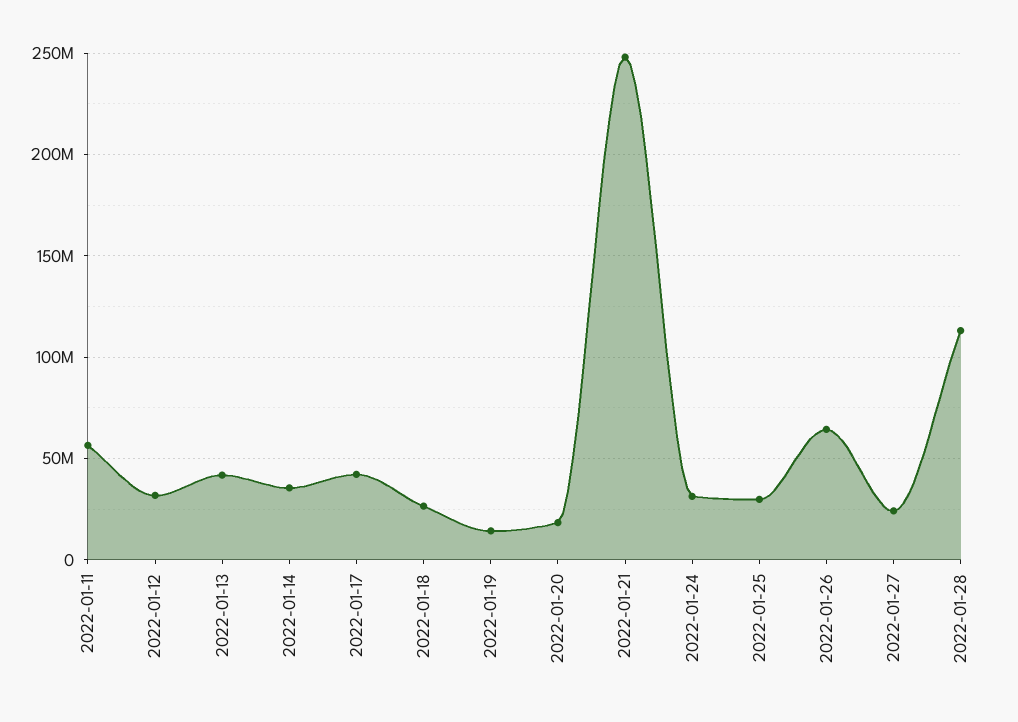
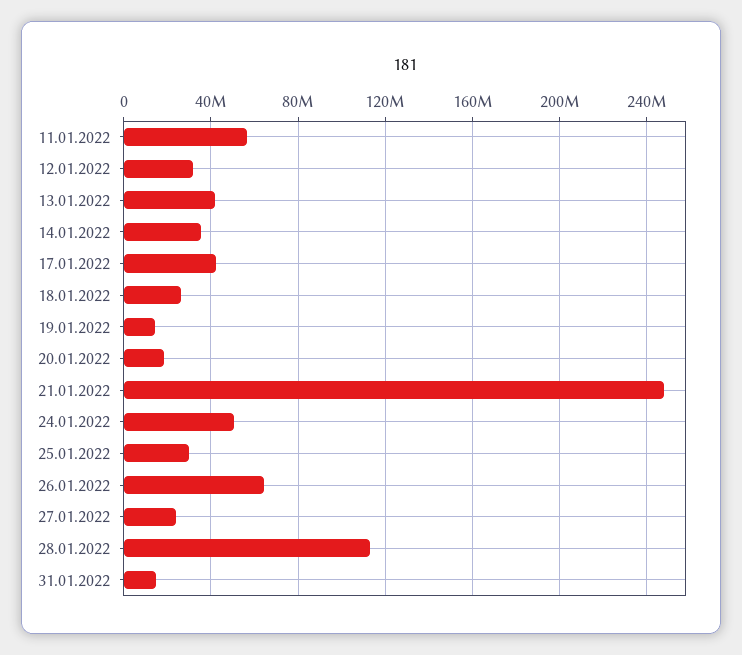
2022-01-24: 30000000 -> 50000000
31.01.2022: none -> 15000000

